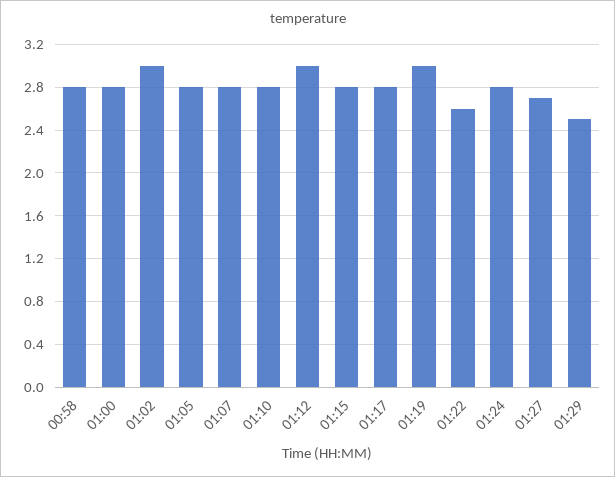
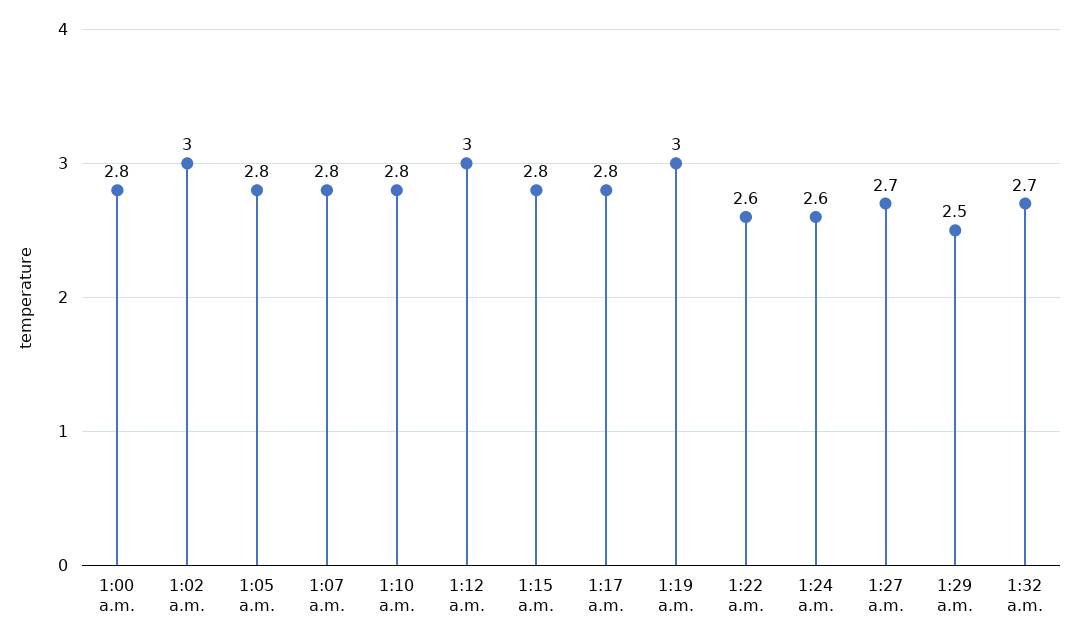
00:58: 2.8 -> none
01:24: 2.8 -> 2.6
1:32 a.m.: none -> 2.7

